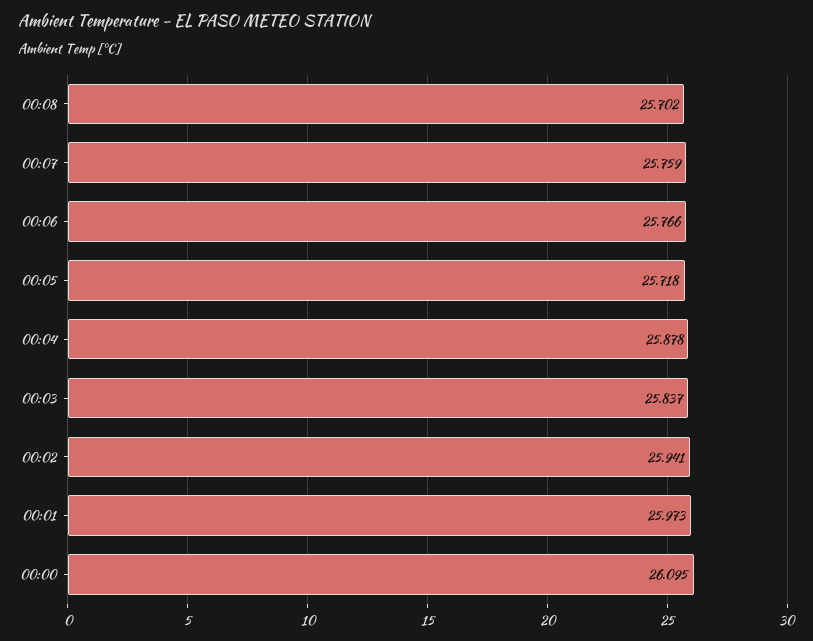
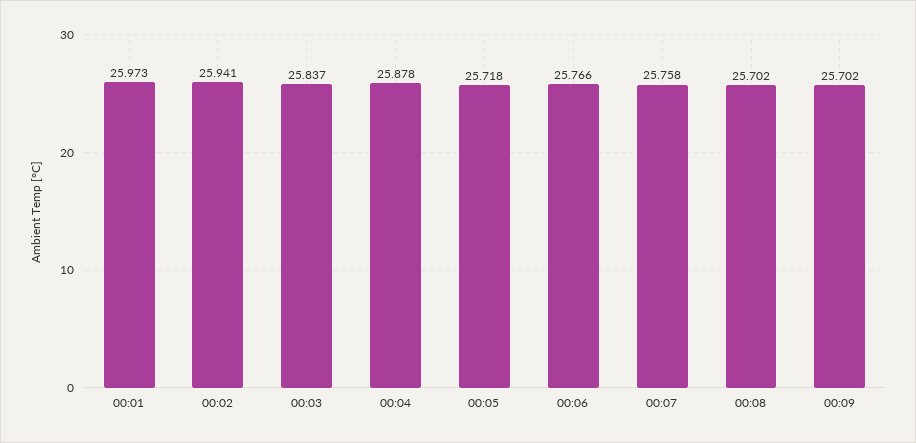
00:07: 25.759 -> 25.758
00:00: 26.095 -> none
00:09: none -> 25.702

